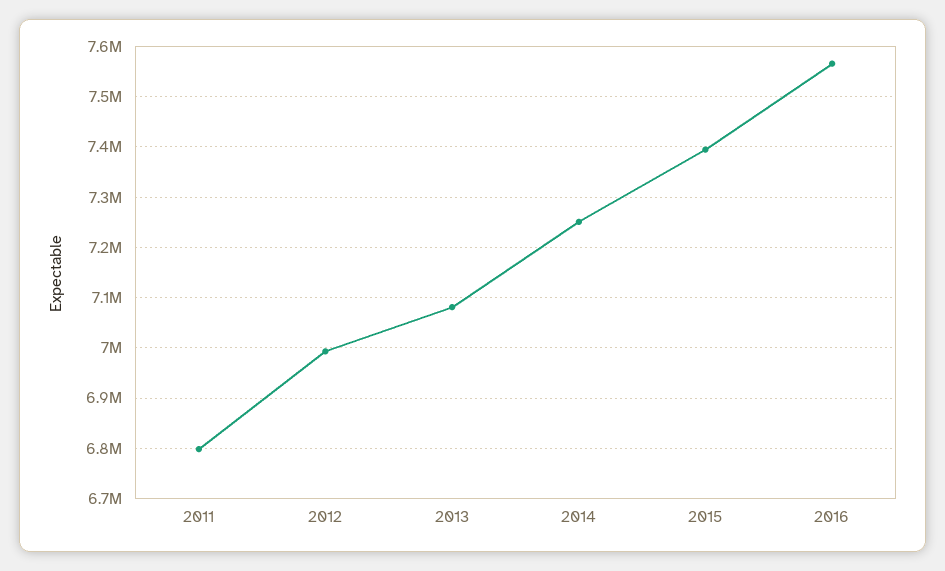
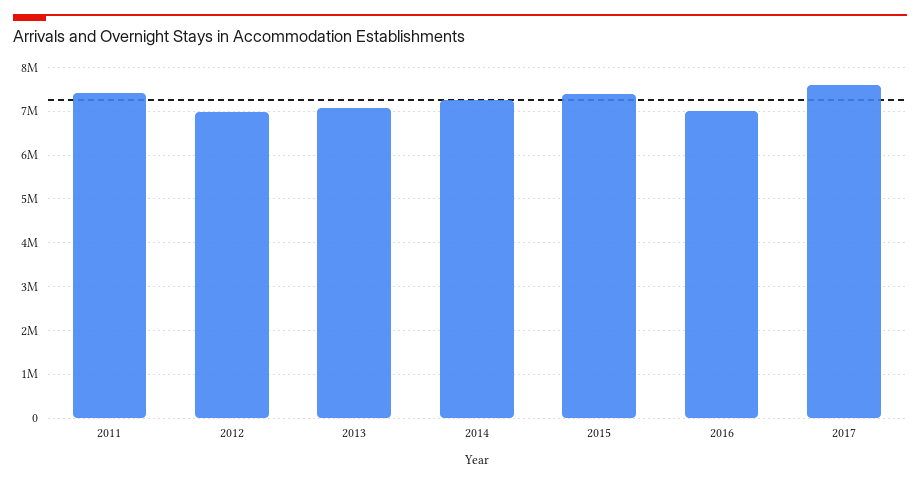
2011: 6800000 -> 7400000
2016: 7560000 -> 7000000
2017: none -> 7600000

